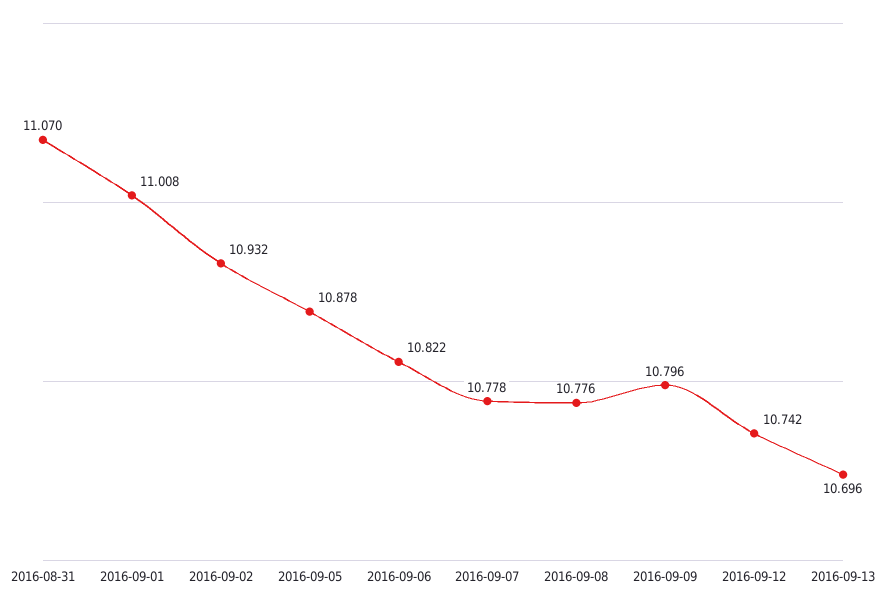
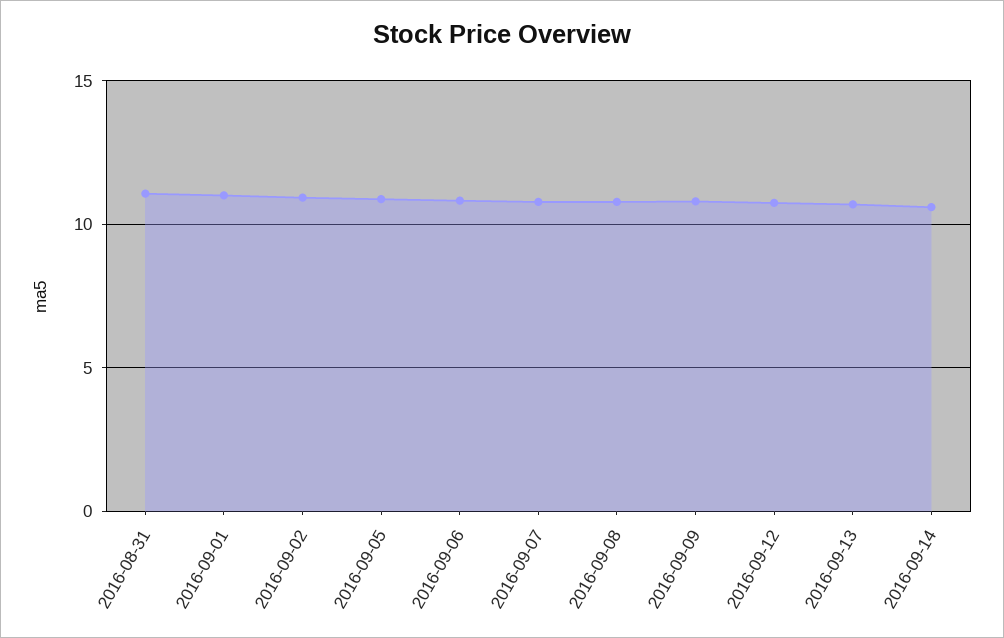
2016-09-14: none -> 10.5

